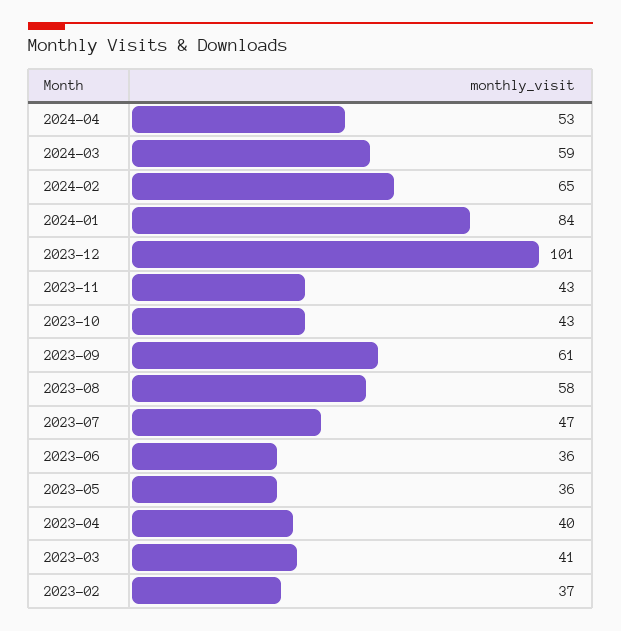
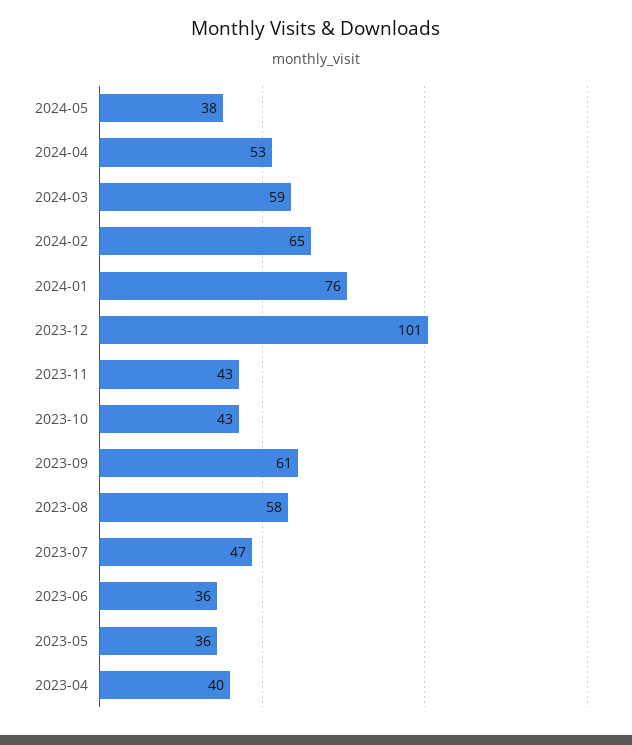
2024-01: 84 -> 76
2023-03: 41 -> none
2023-02: 37 -> none
2024-05: none -> 38

